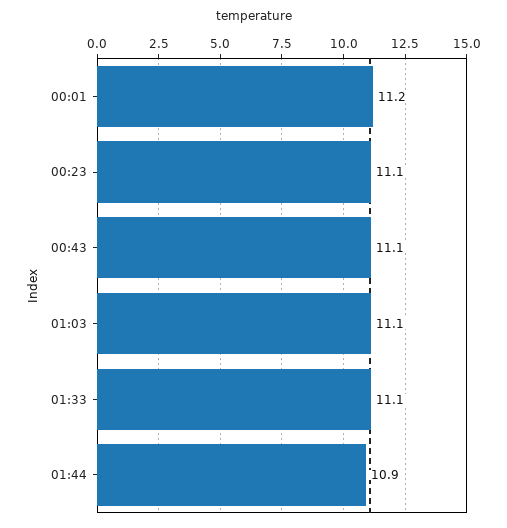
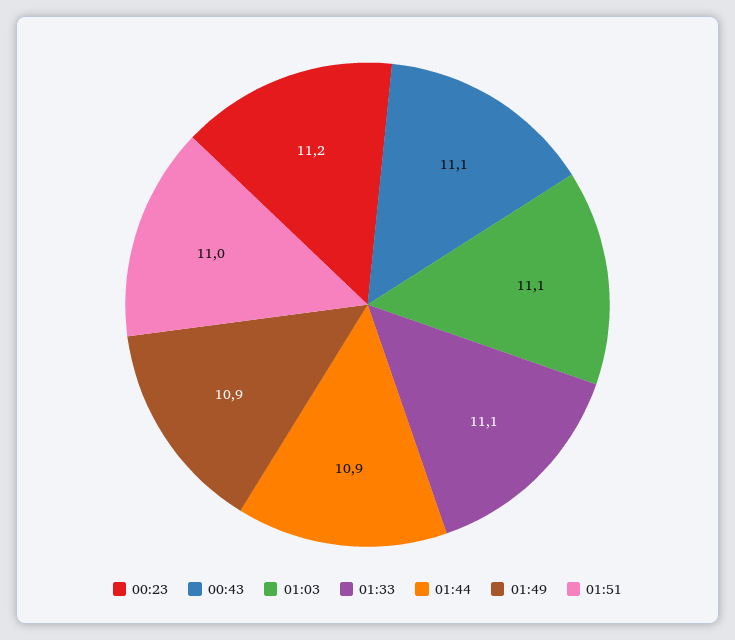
00:01: 11.2 -> none
00:23: 11.1 -> 11.2
01:49: none -> 10.9
01:51: none -> 11

